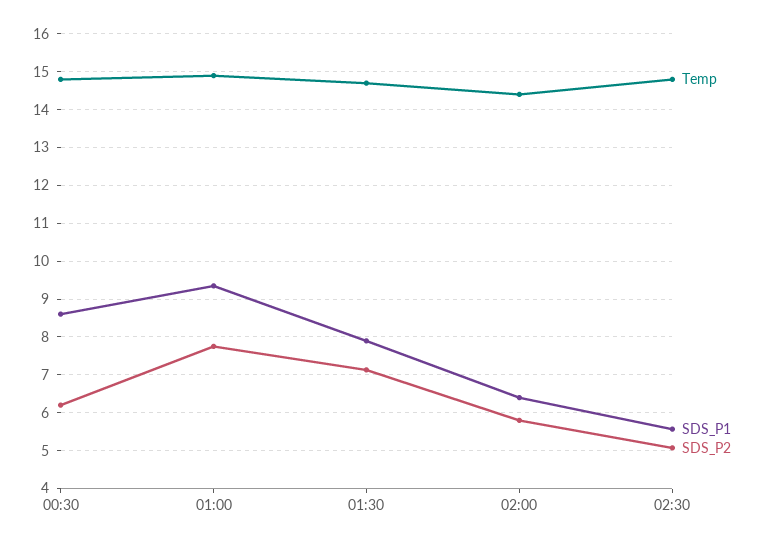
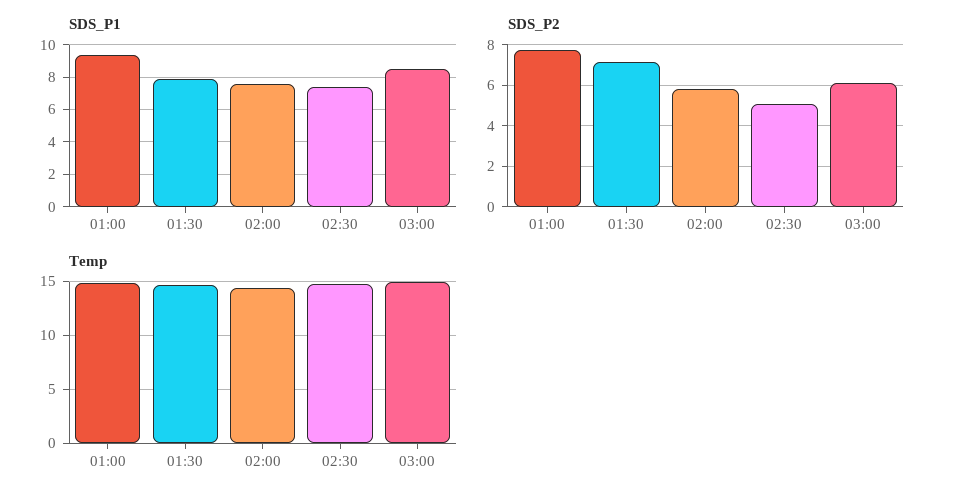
Temp, 00:30: 14.8 -> none
SDS_P1, 00:30: 8.6 -> none
SDS_P2, 00:30: 6.2 -> none
SDS_P1, 02:00: 6.4 -> 7.5
SDS_P1, 02:30: 5.6 -> 7.5
SDS_P1, 03:00: none -> 8.5
SDS_P2, 03:00: none -> 6
Temp, 03:00: none -> 15

